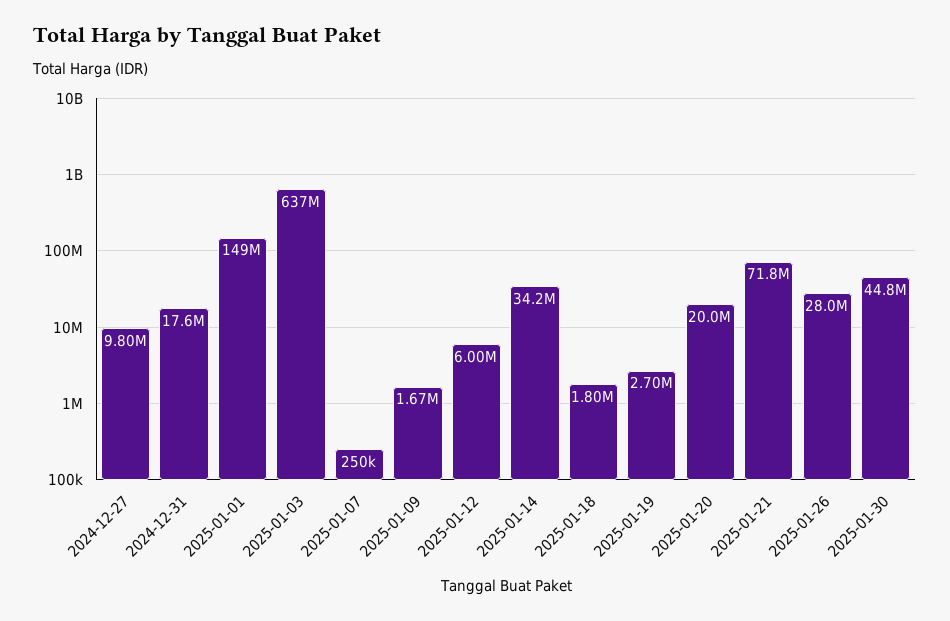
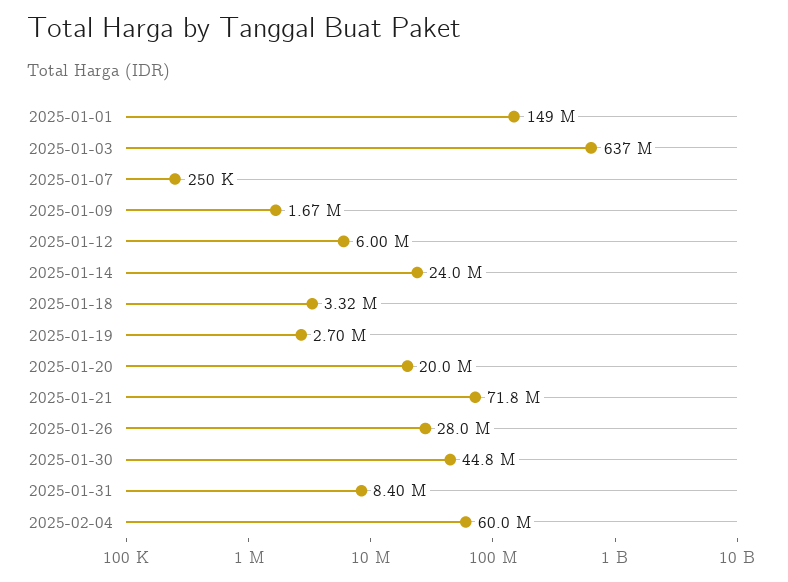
2024-12-27: 9800000 -> none
2024-12-31: 17600000 -> none
2025-01-14: 34200000 -> 24000000
2025-01-18: 1800000 -> 3320000
2025-01-31: none -> 8400000
2025-02-04: none -> 60000000

